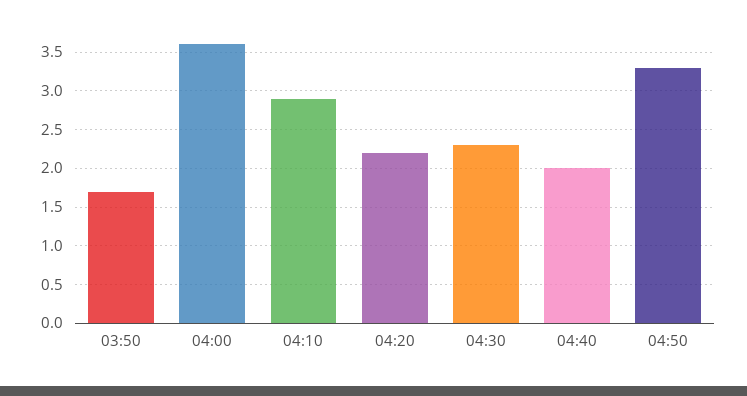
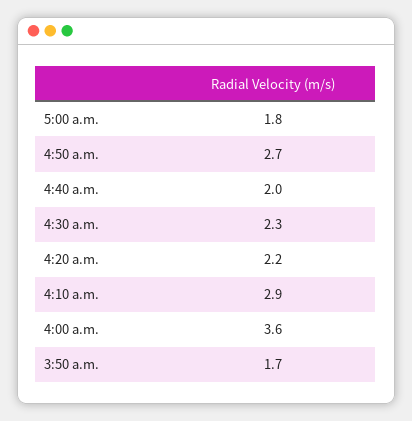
04:50: 3.3 -> 2.7
5:00 a.m.: none -> 1.8

